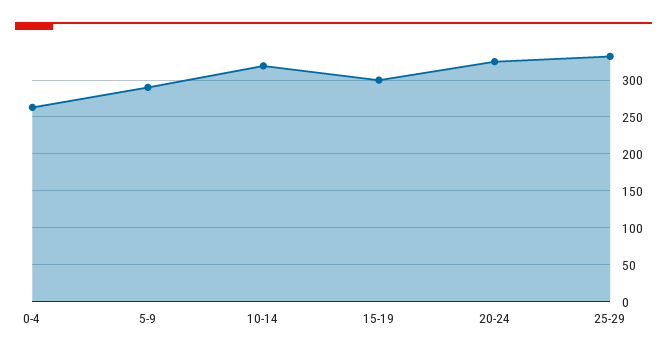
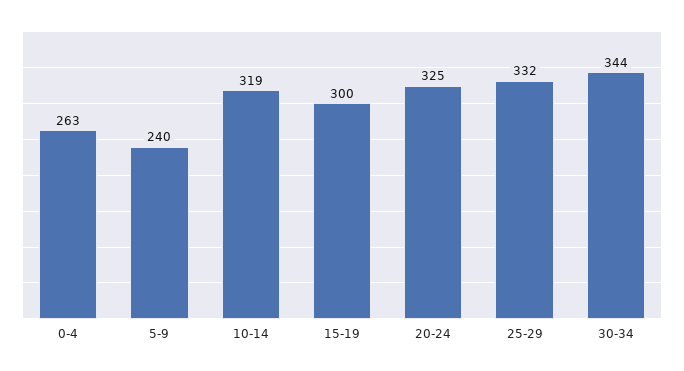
5-9: 290 -> 240
30-34: none -> 344

